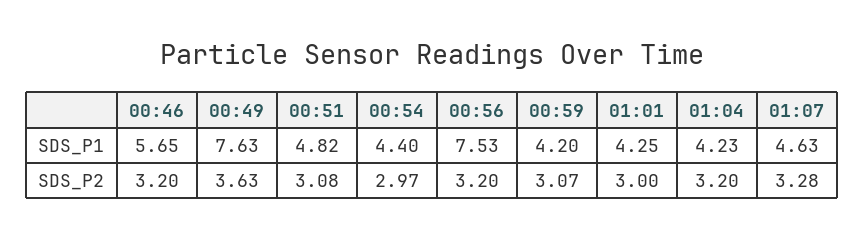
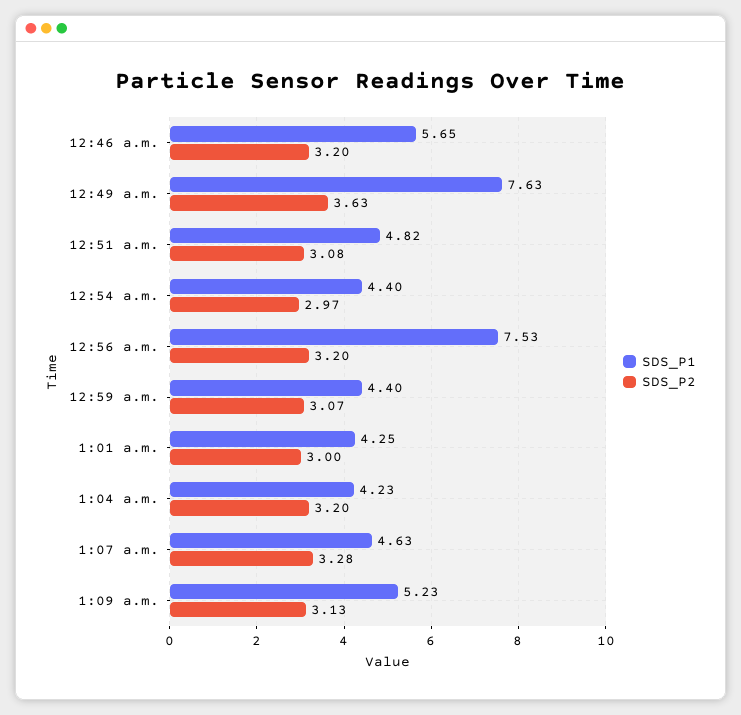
SDS_P1, 00:59: 4.2 -> 4.4
SDS_P1, 1:09 a.m.: none -> 5.23
SDS_P2, 1:09 a.m.: none -> 3.13

